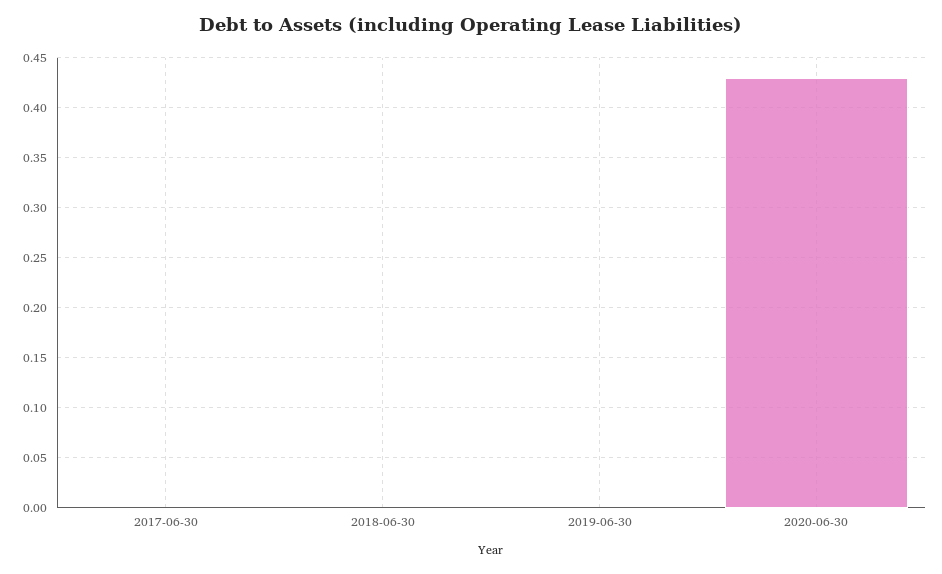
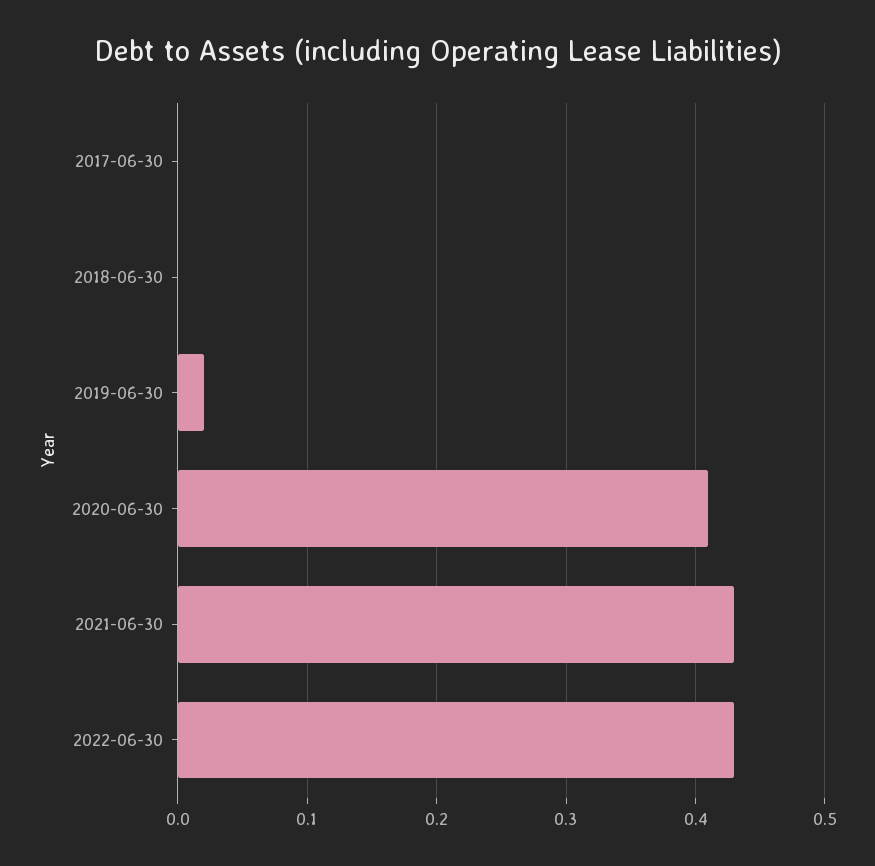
2019-06-30: 0 -> 0.02
2020-06-30: 0.43 -> 0.41
2021-06-30: none -> 0.43
2022-06-30: none -> 0.43

